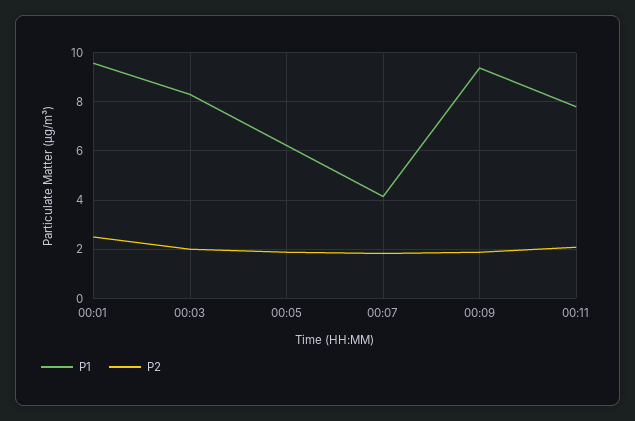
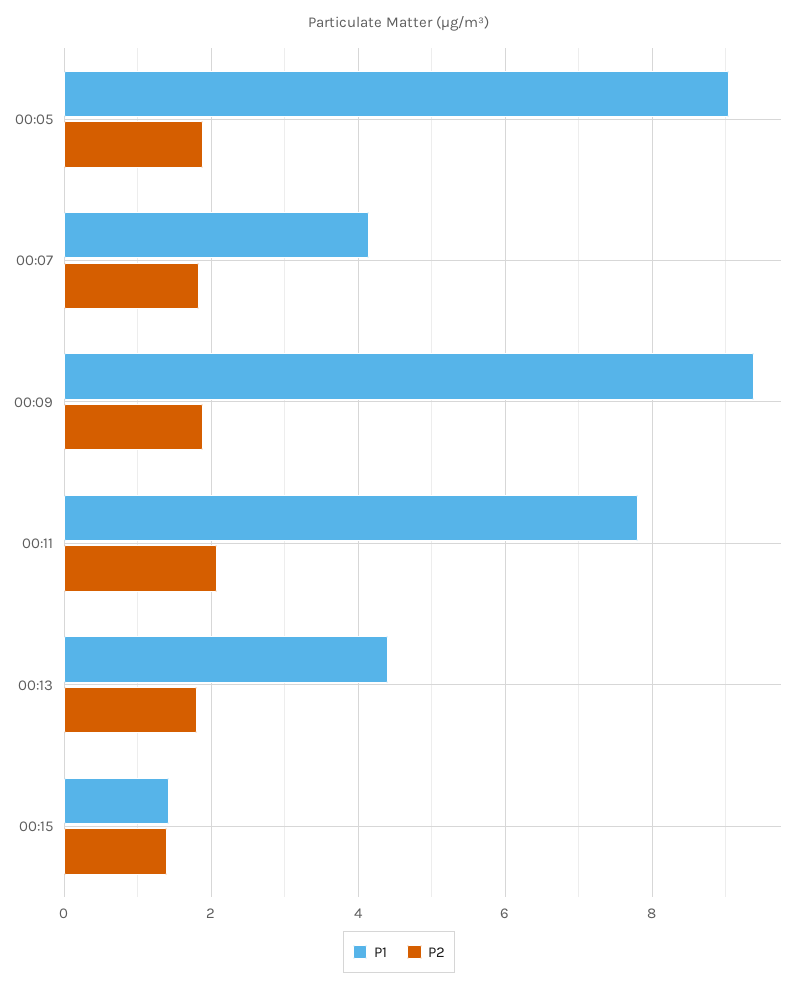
P1, 00:01: 9.5 -> none
P2, 00:01: 2.5 -> none
P1, 00:03: 8.25 -> none
P2, 00:03: 2 -> none
P1, 00:05: 6.25 -> 9
P1, 00:13: none -> 4.4
P2, 00:13: none -> 1.8
P1, 00:15: none -> 1.4
P2, 00:15: none -> 1.4

